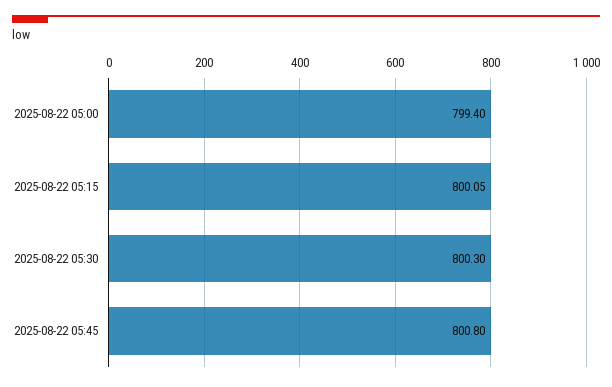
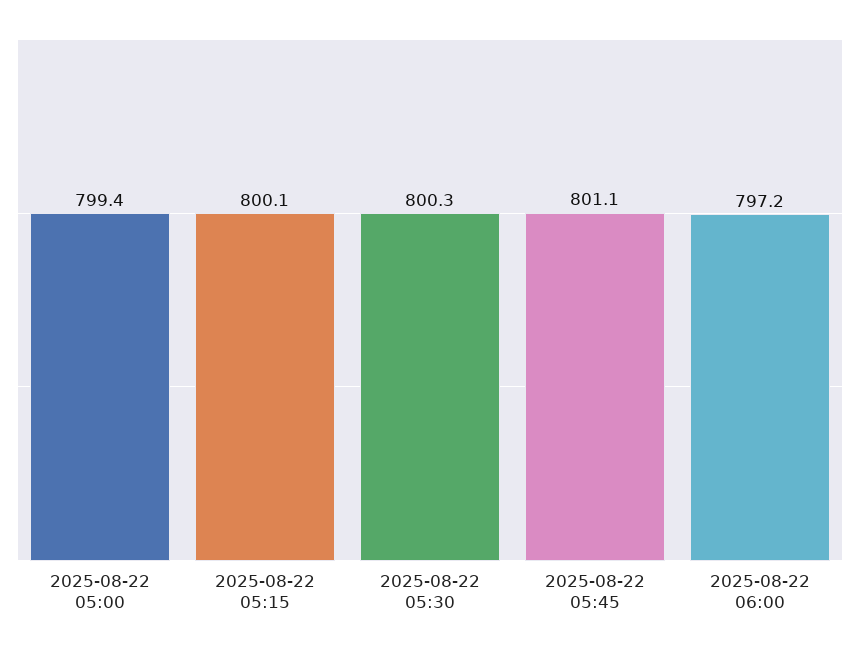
2025-08-22 05:45: 800.8 -> 801.1
2025-08-22 06:00: none -> 797.2

